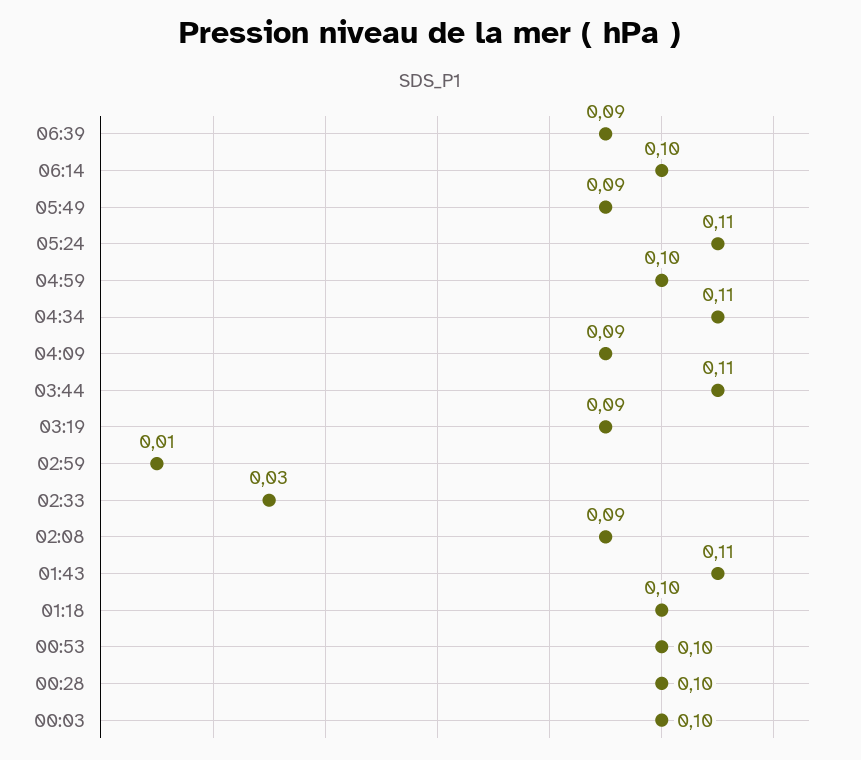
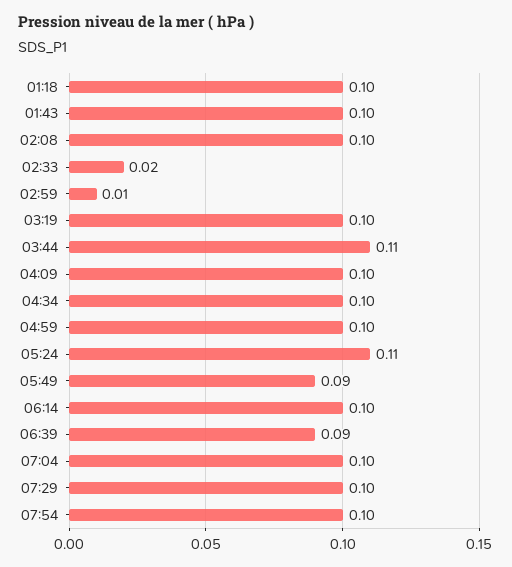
04:34: 0.11 -> 0.1
04:09: 0.09 -> 0.1
03:19: 0.09 -> 0.1
02:33: 0.03 -> 0.02
02:08: 0.09 -> 0.1
01:43: 0.11 -> 0.1
00:53: 0.1 -> none
00:28: 0.1 -> none
00:03: 0.1 -> none
07:04: none -> 0.1
07:29: none -> 0.1
07:54: none -> 0.1

